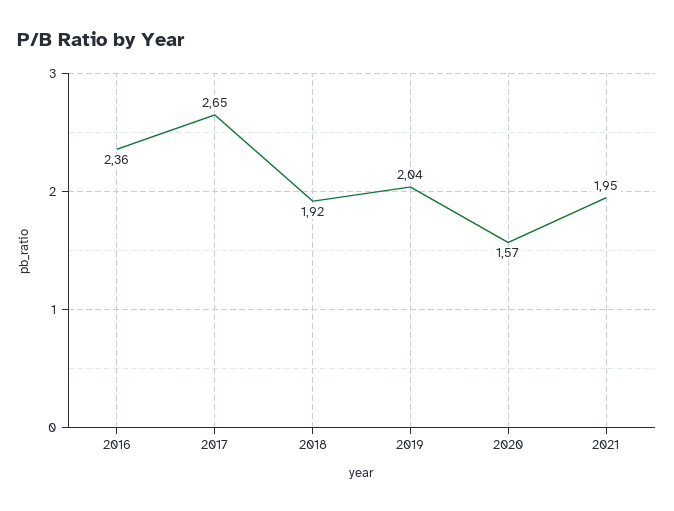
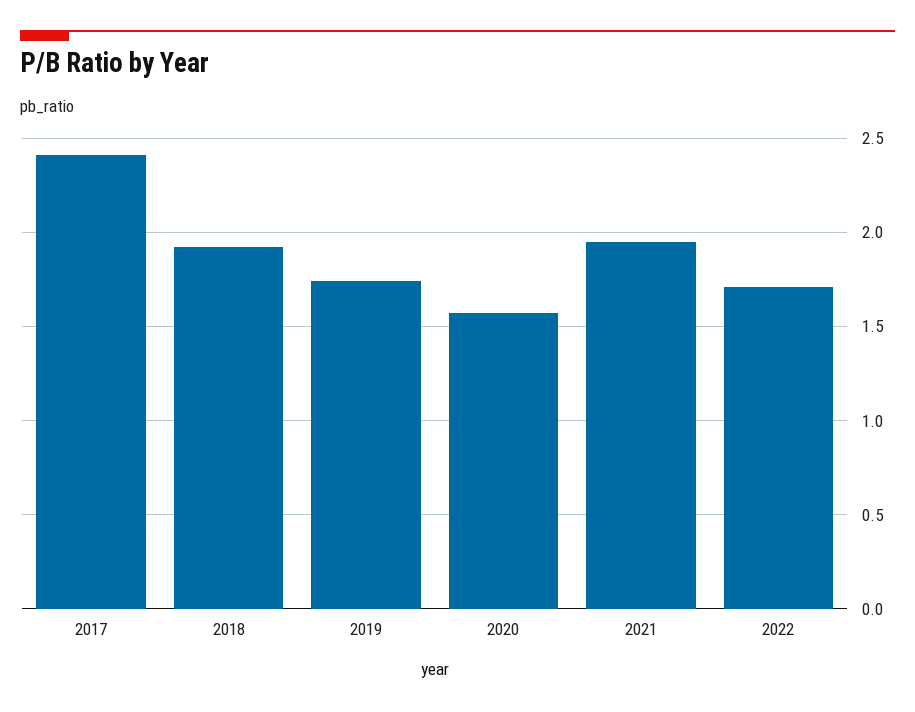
2016: 2.36 -> none
2017: 2.65 -> 2.4
2019: 2.04 -> 1.75
2022: none -> 1.7

